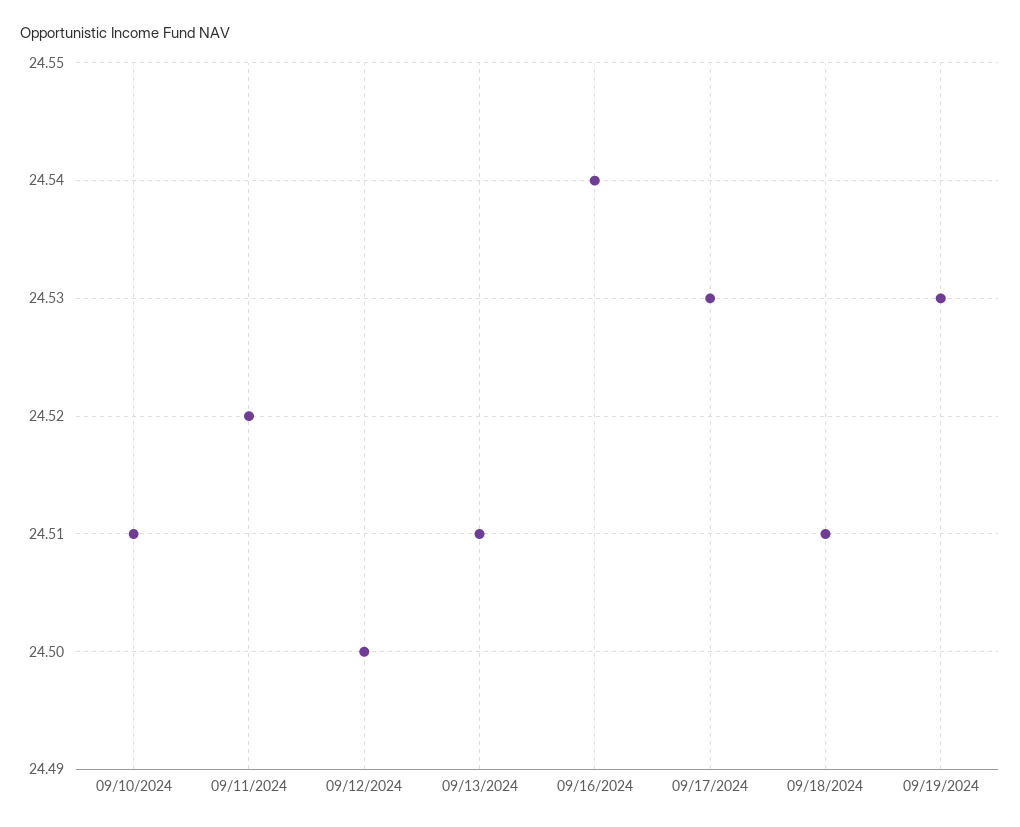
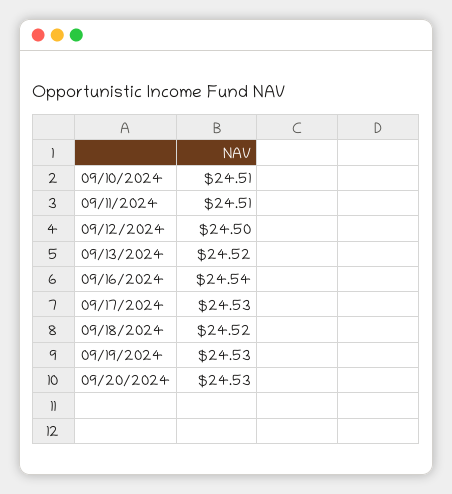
09/11/2024: 24.52 -> 24.51
09/13/2024: 24.51 -> 24.52
09/18/2024: 24.51 -> 24.52
09/20/2024: none -> 24.53

